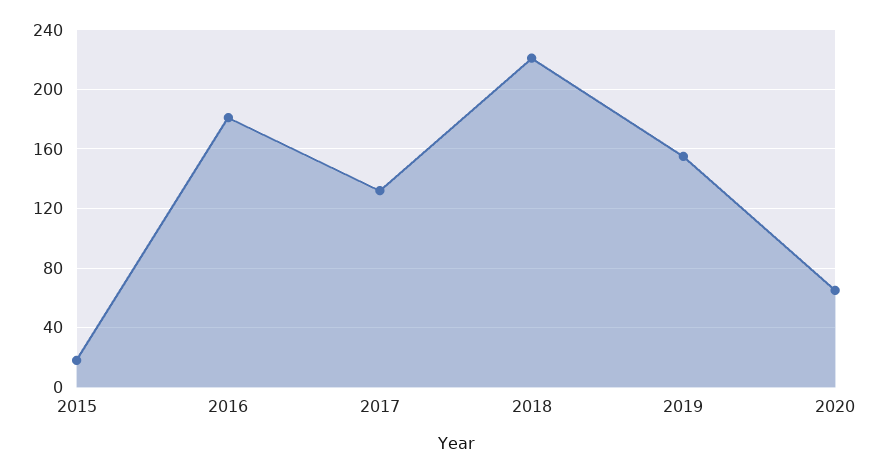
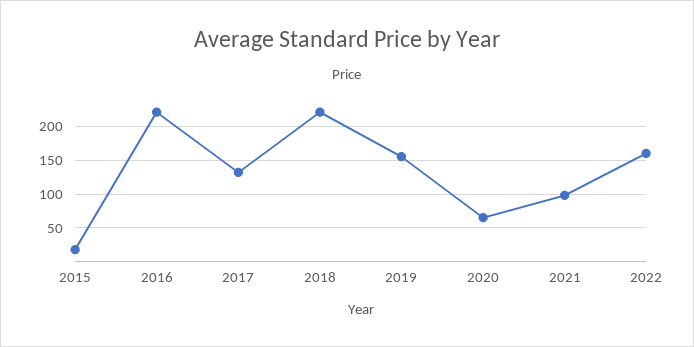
2016: 180 -> 220
2021: none -> 100
2022: none -> 160

